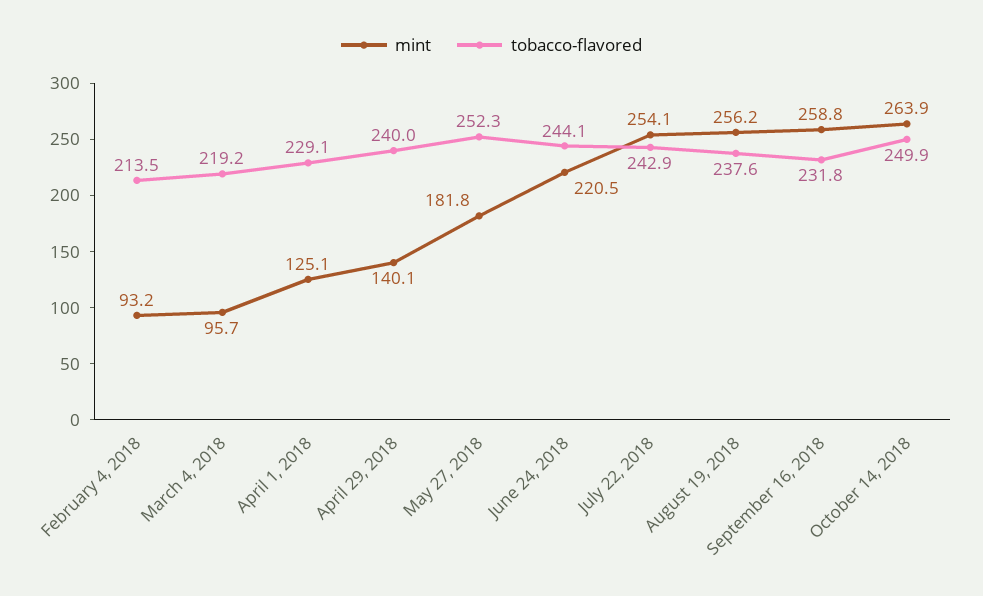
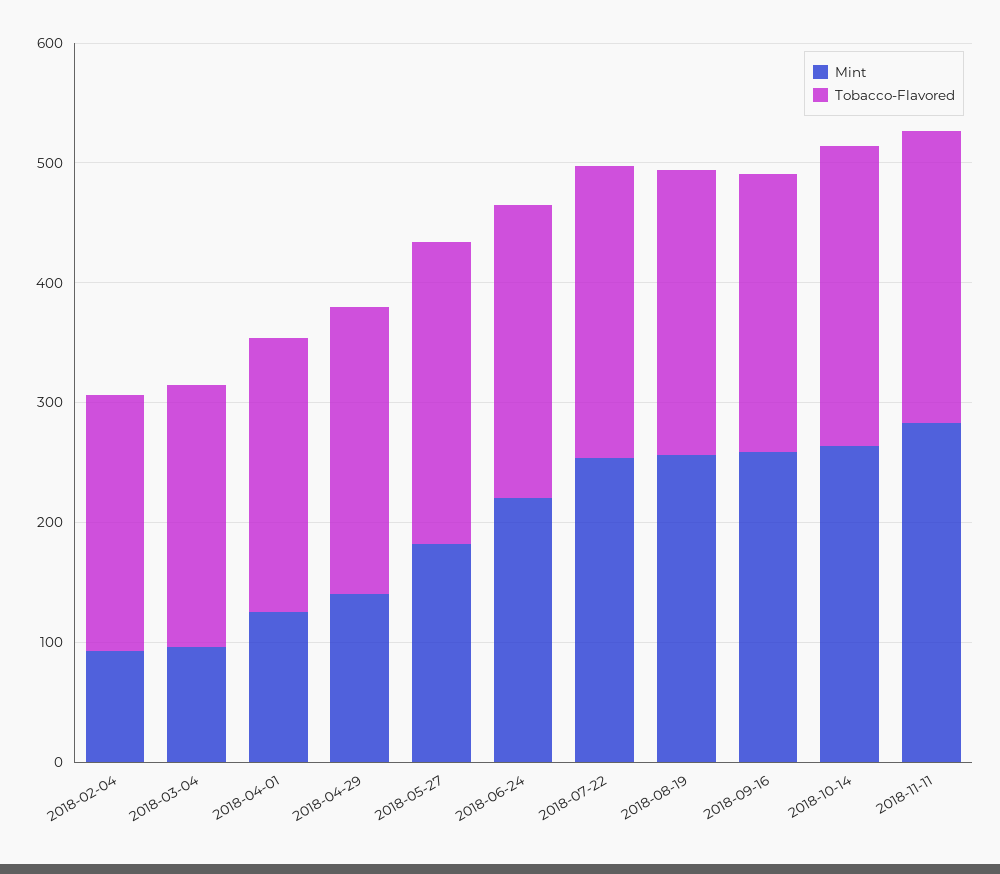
mint, 2018-11-11: none -> 280
tobacco-flavored, 2018-11-11: none -> 240

